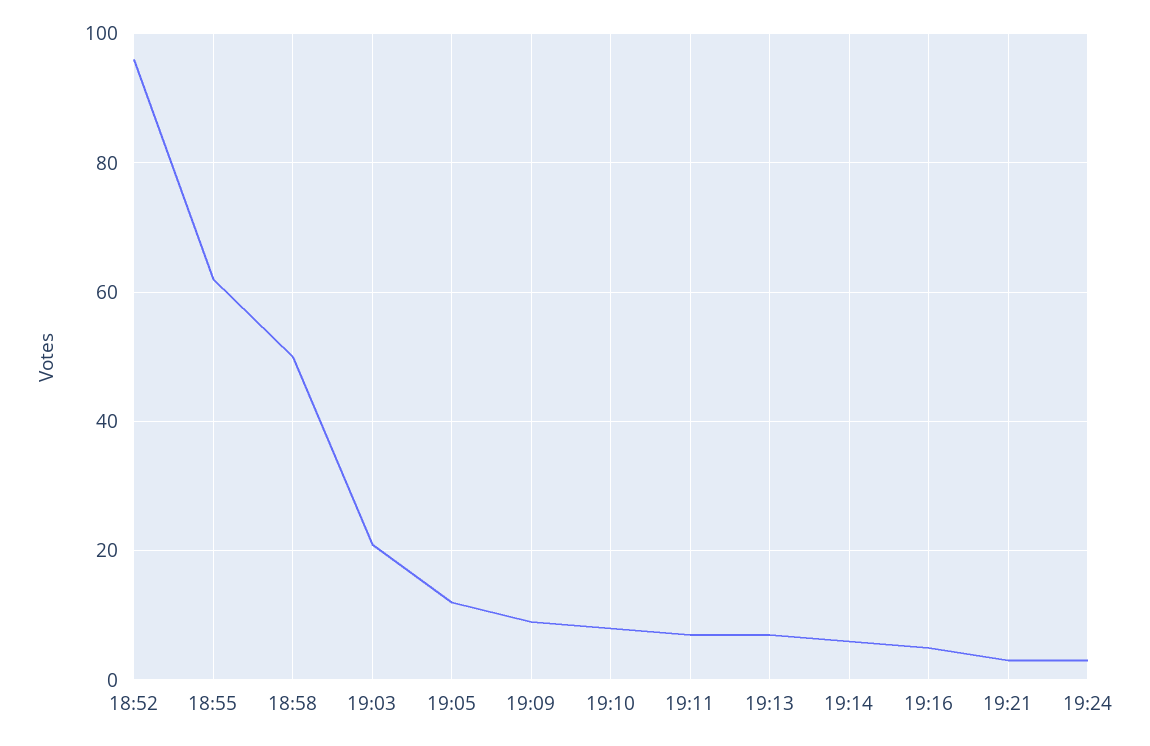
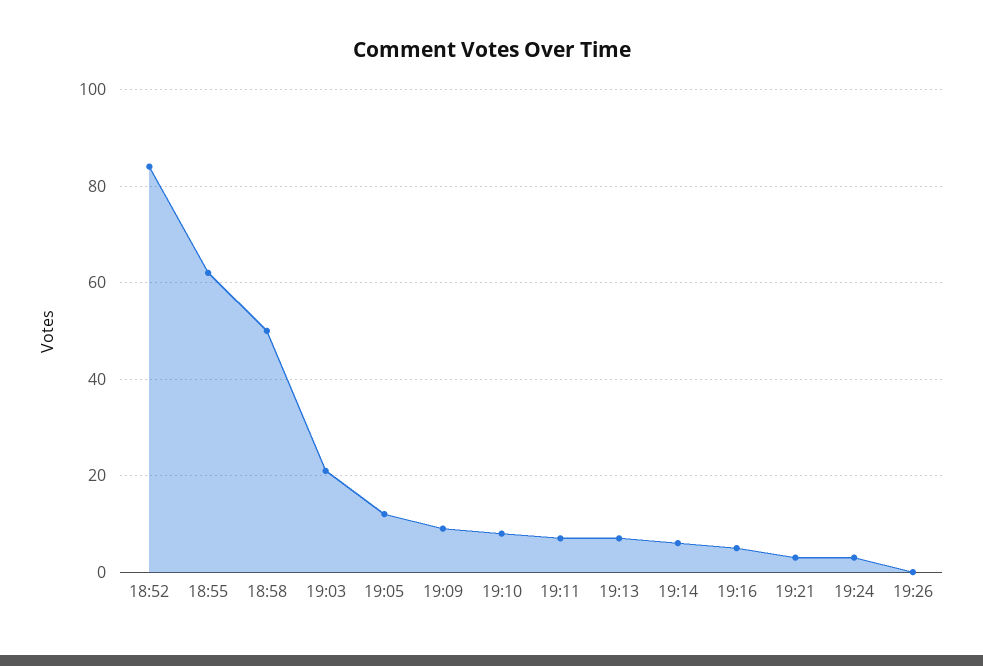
18:52: 95 -> 85
19:26: none -> 0

